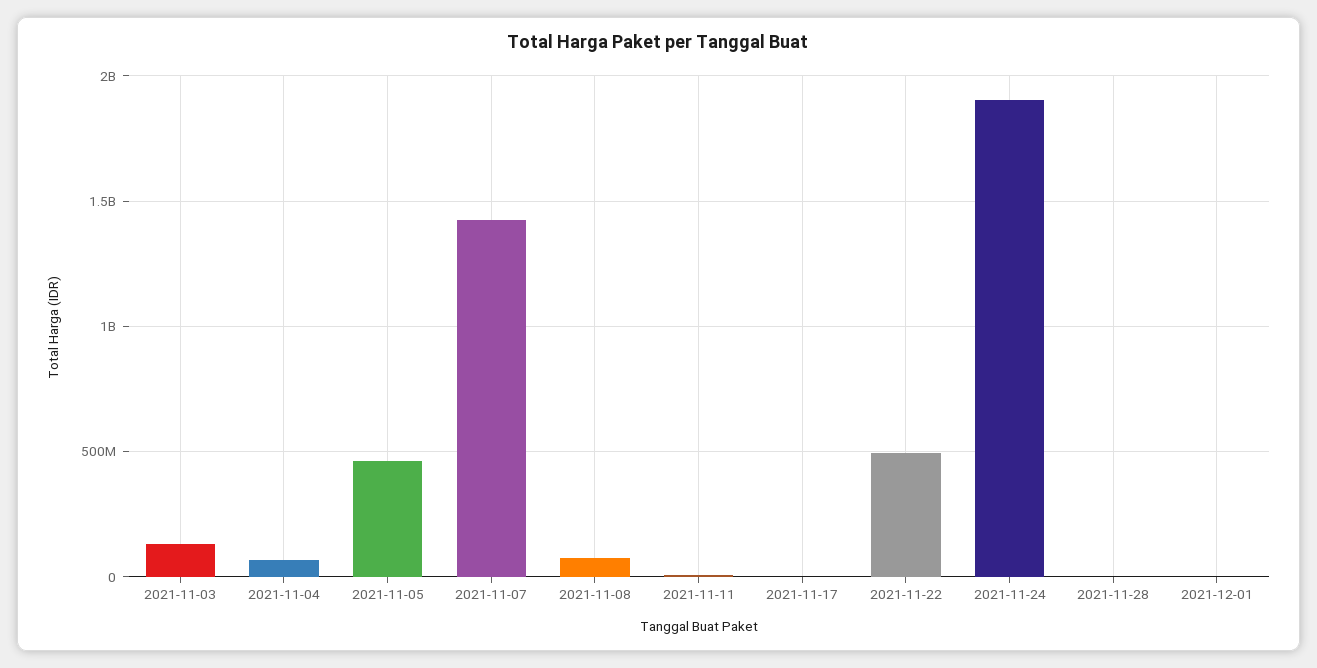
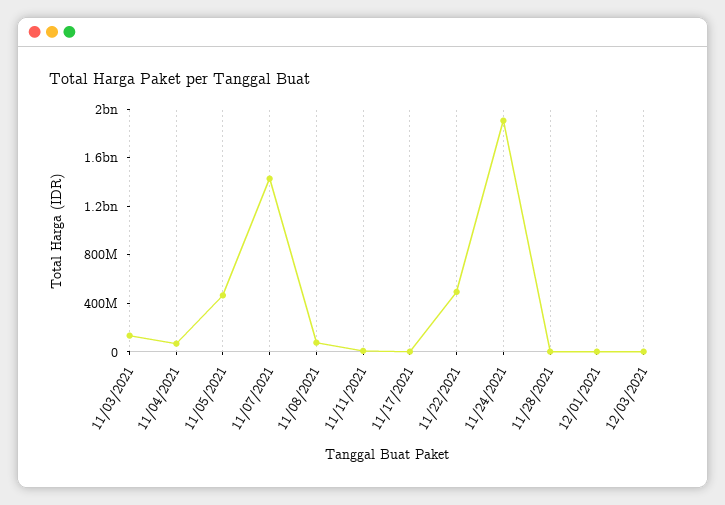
12/03/2021: none -> 0

